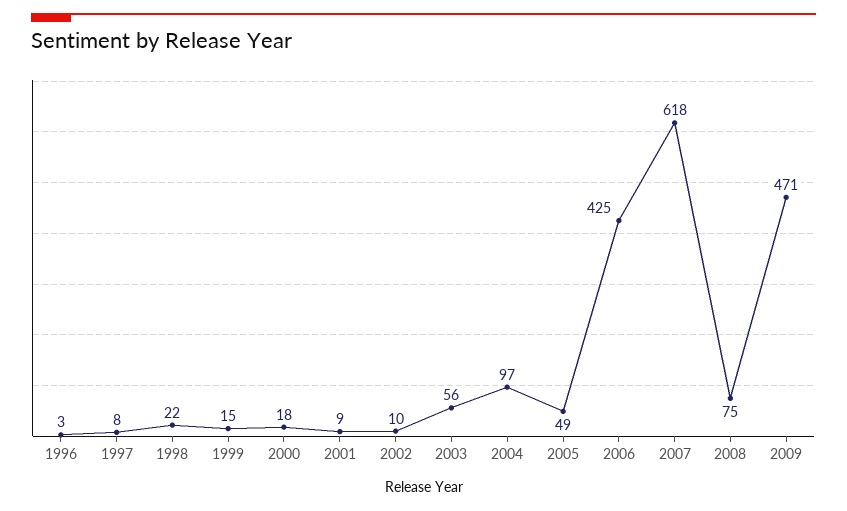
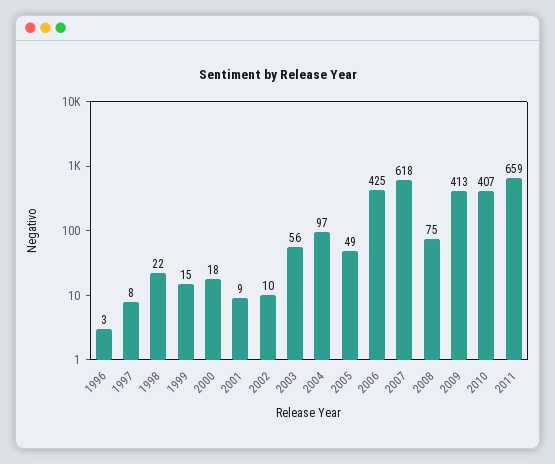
2009: 471 -> 413
2010: none -> 407
2011: none -> 659

